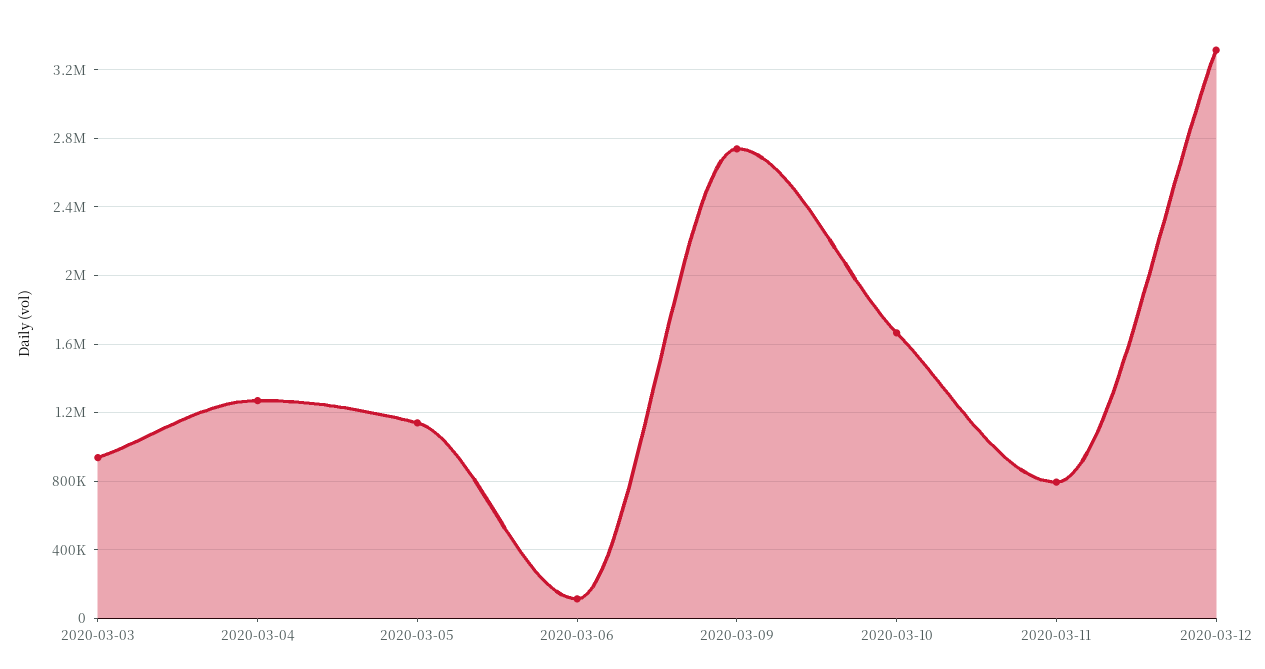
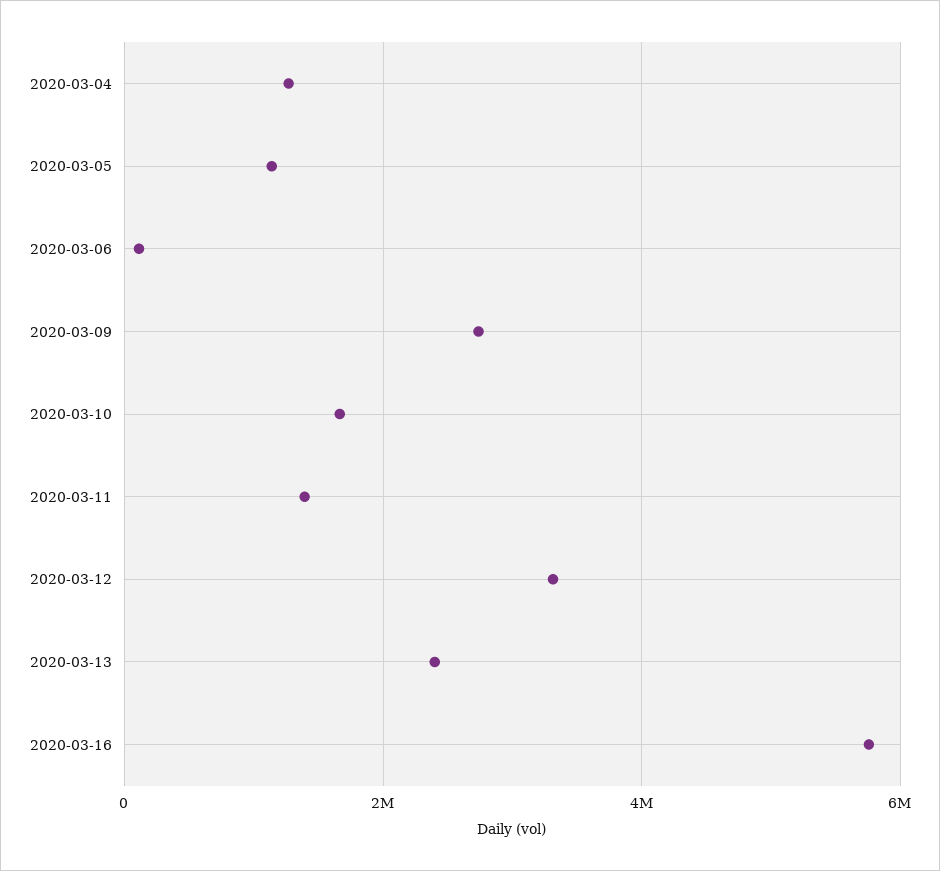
2020-03-03: 950000 -> none
2020-03-11: 800000 -> 1400000
2020-03-13: none -> 2400000
2020-03-16: none -> 5800000

